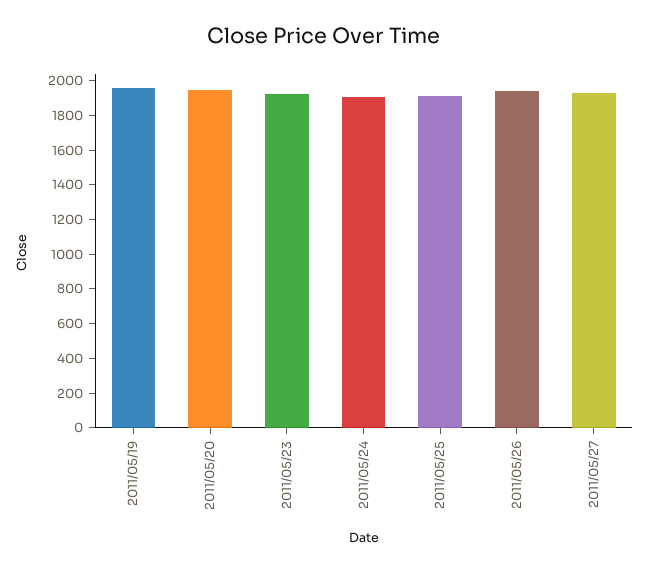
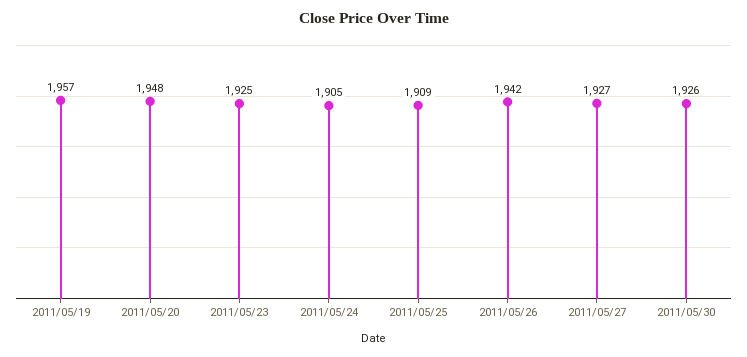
2011/05/30: none -> 1926

